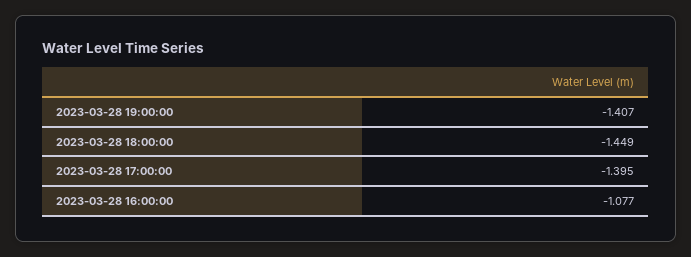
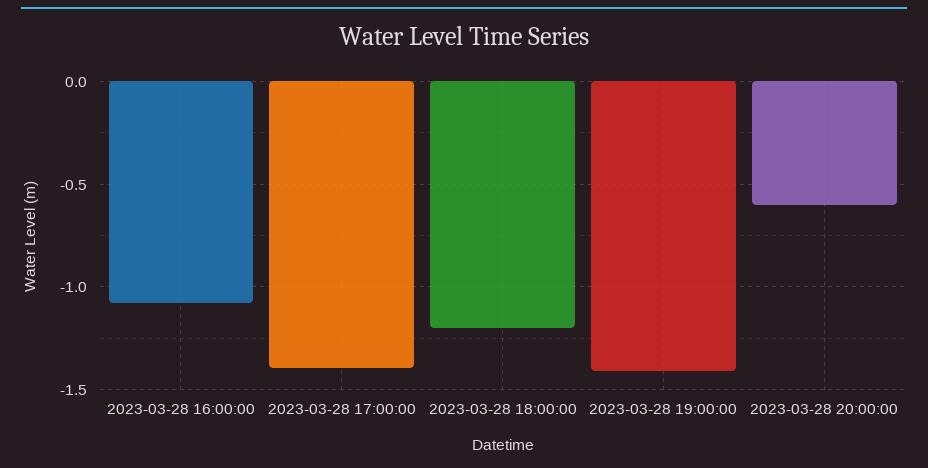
2023-03-28 18:00:00: -1.449 -> -1.2
2023-03-28 20:00:00: none -> -0.6

